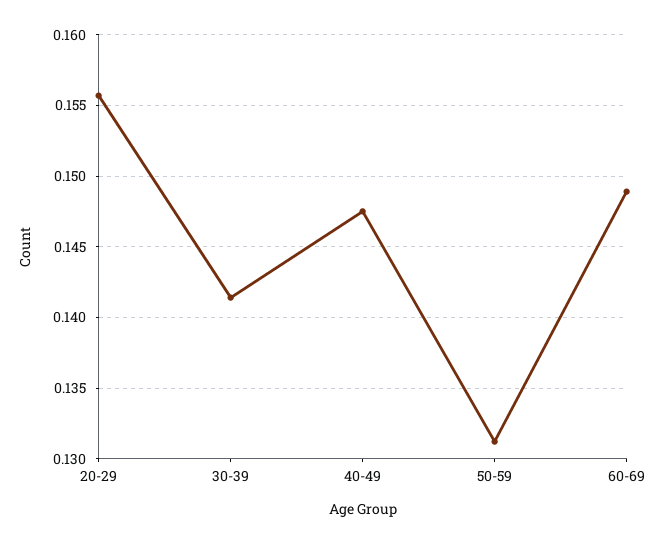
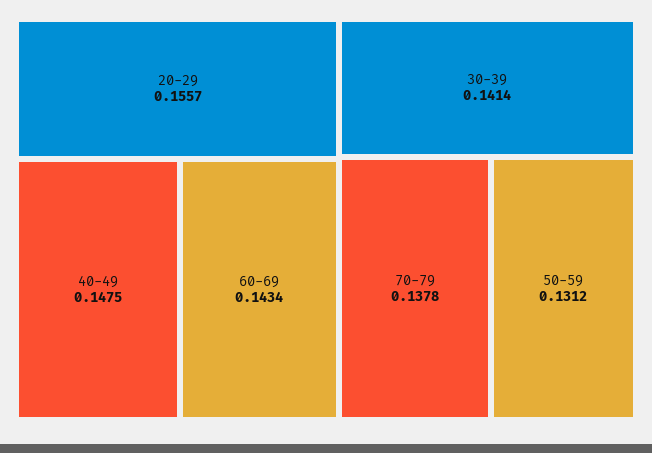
60-69: 0.149 -> 0.1434
70-79: none -> 0.1378

